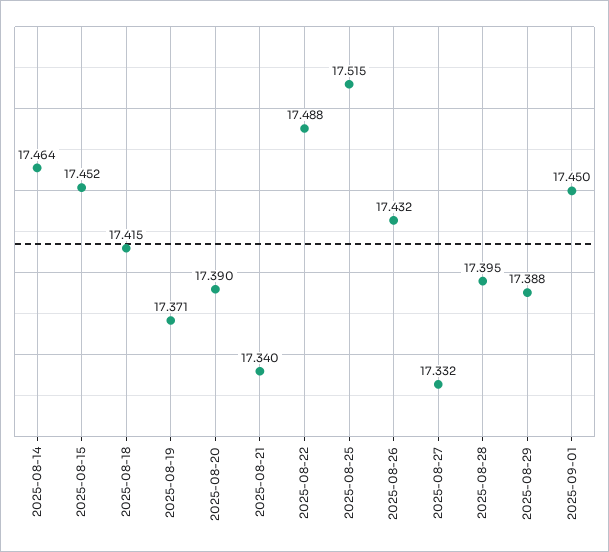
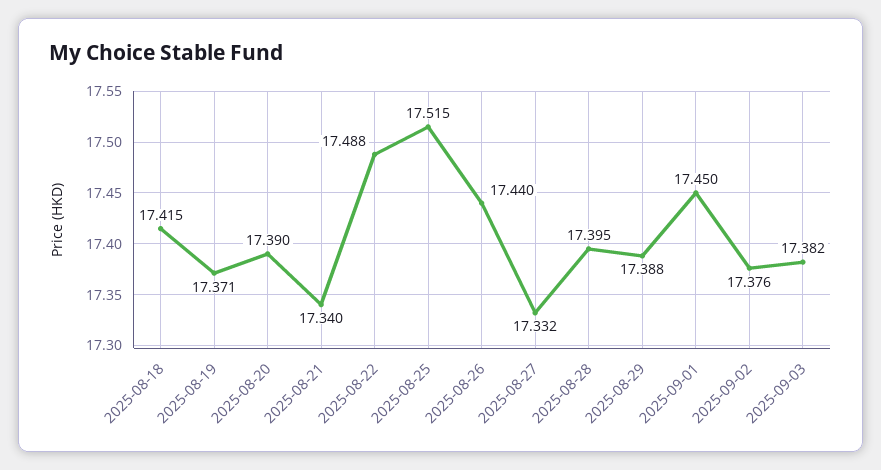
2025-08-14: 17.464 -> none
2025-08-15: 17.452 -> none
2025-08-26: 17.432 -> 17.44
2025-09-02: none -> 17.376
2025-09-03: none -> 17.382

